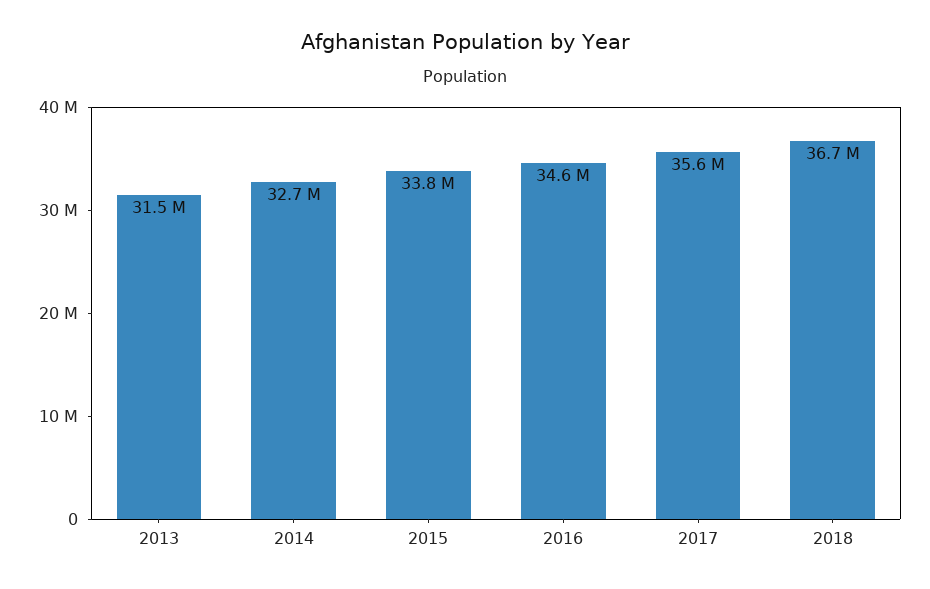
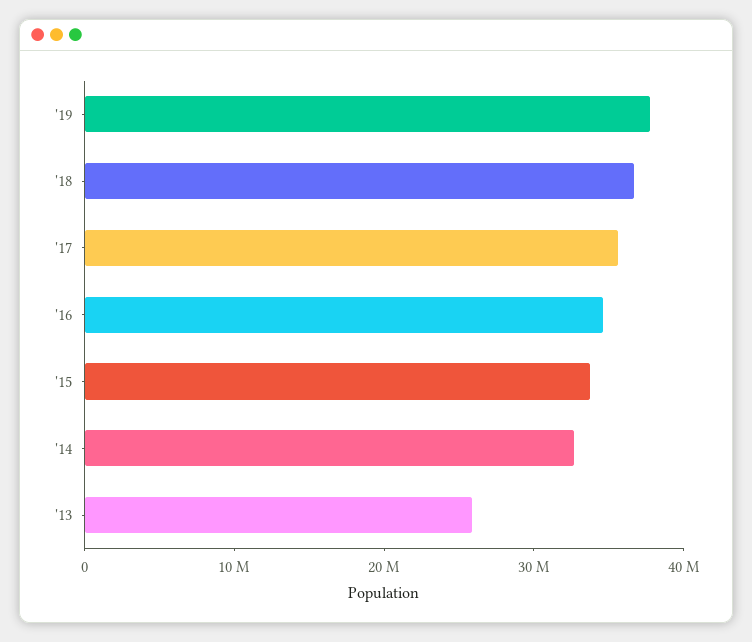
2013: 31500000 -> 26000000
'19: none -> 38000000

